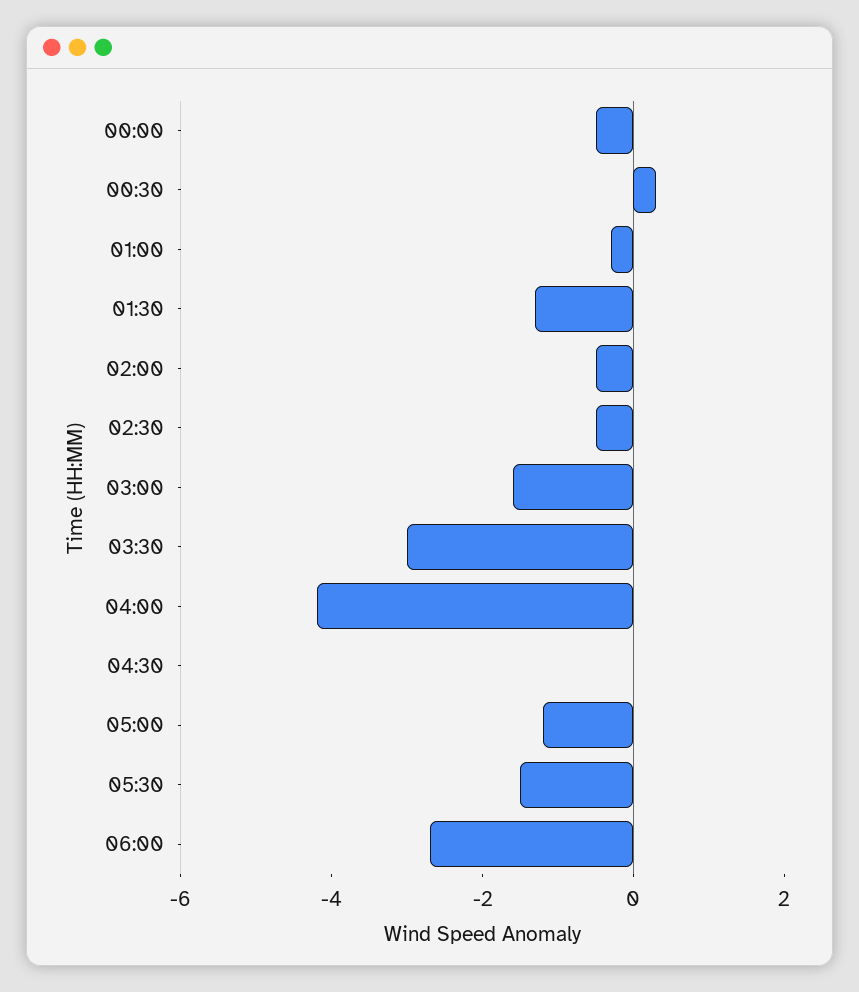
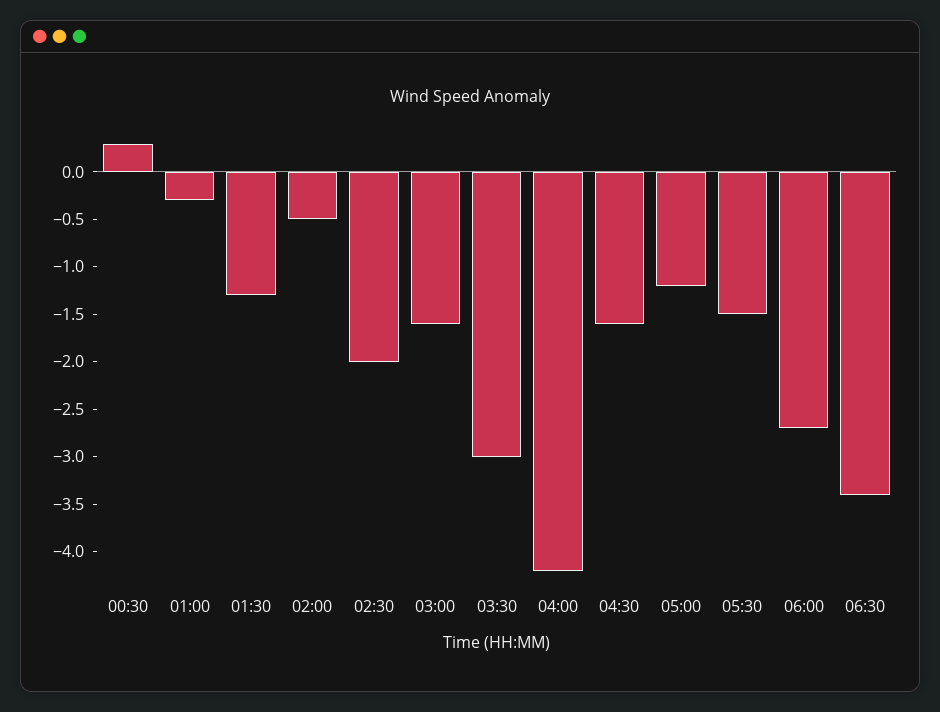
00:00: -0.5 -> none
02:30: -0.5 -> -2
04:30: 0 -> -1.6
06:30: none -> -3.4

